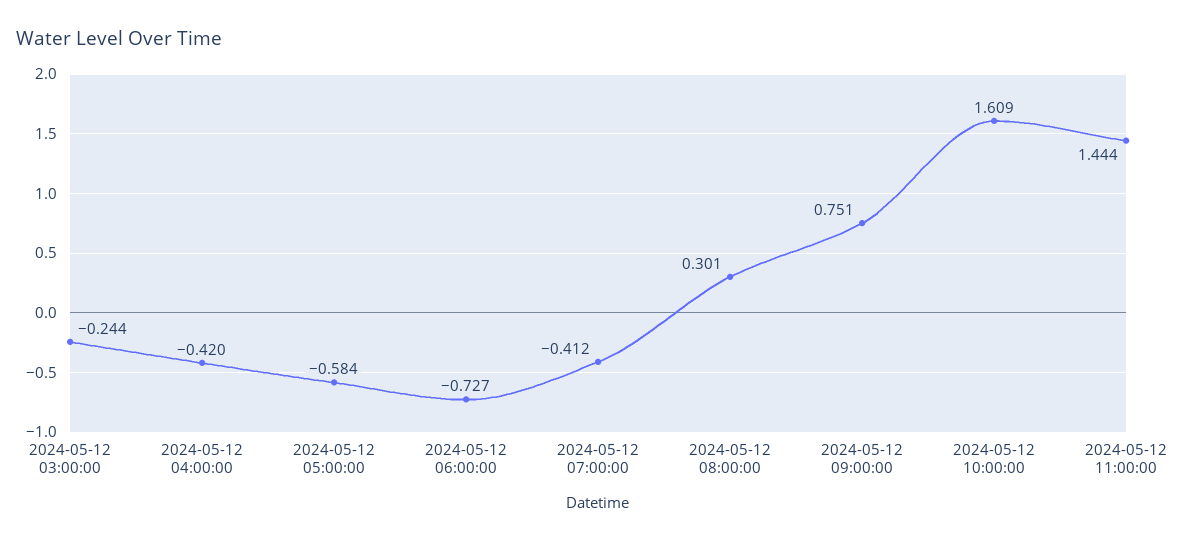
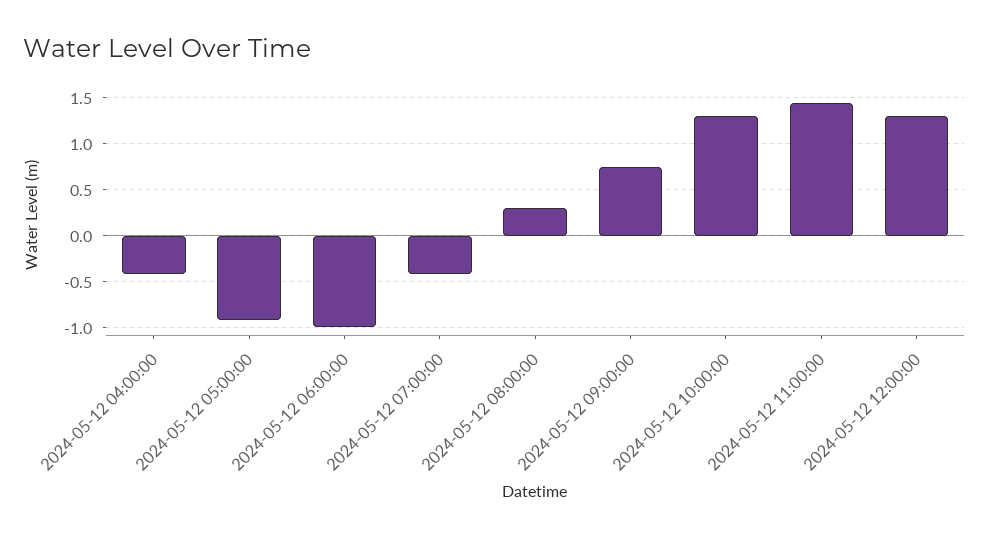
2024-05-12 03:00:00: -0.244 -> none
2024-05-12 05:00:00: -0.584 -> -0.9
2024-05-12 06:00:00: -0.727 -> -1
2024-05-12 10:00:00: 1.609 -> 1.3
2024-05-12 12:00:00: none -> 1.3

